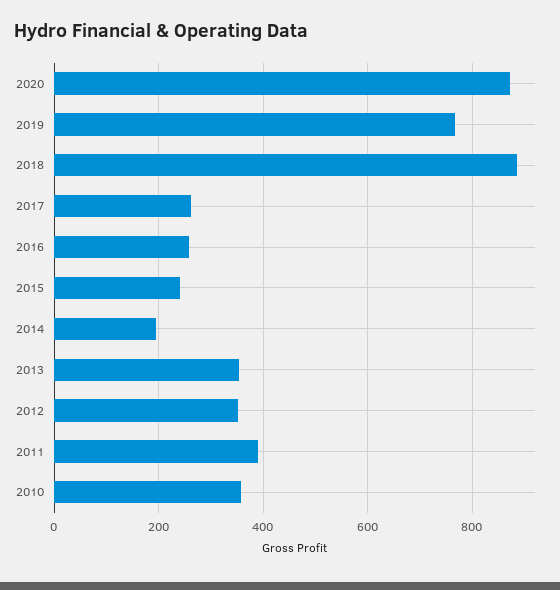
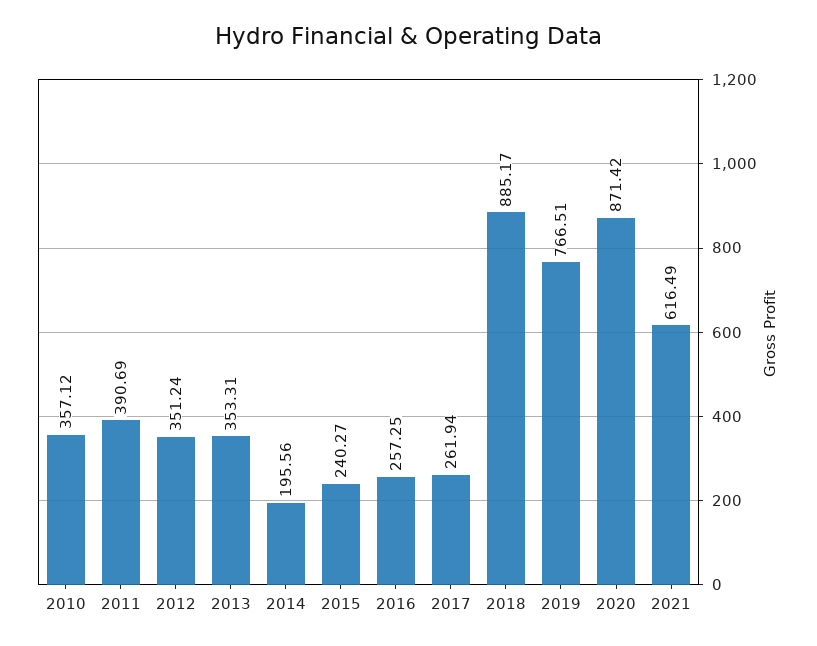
2021: none -> 616.49

